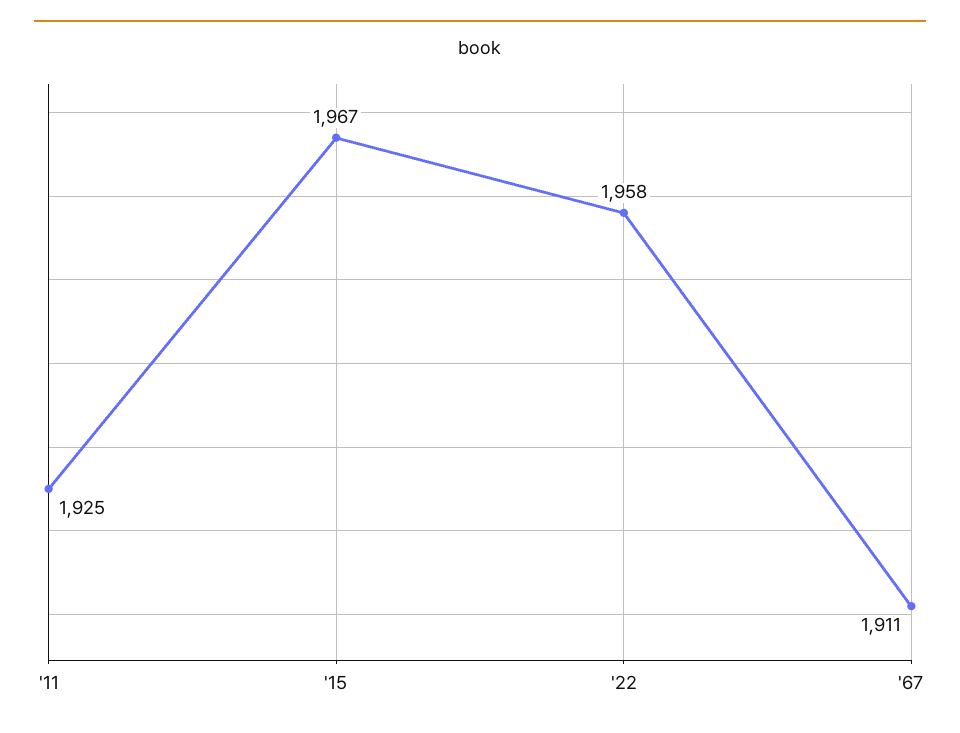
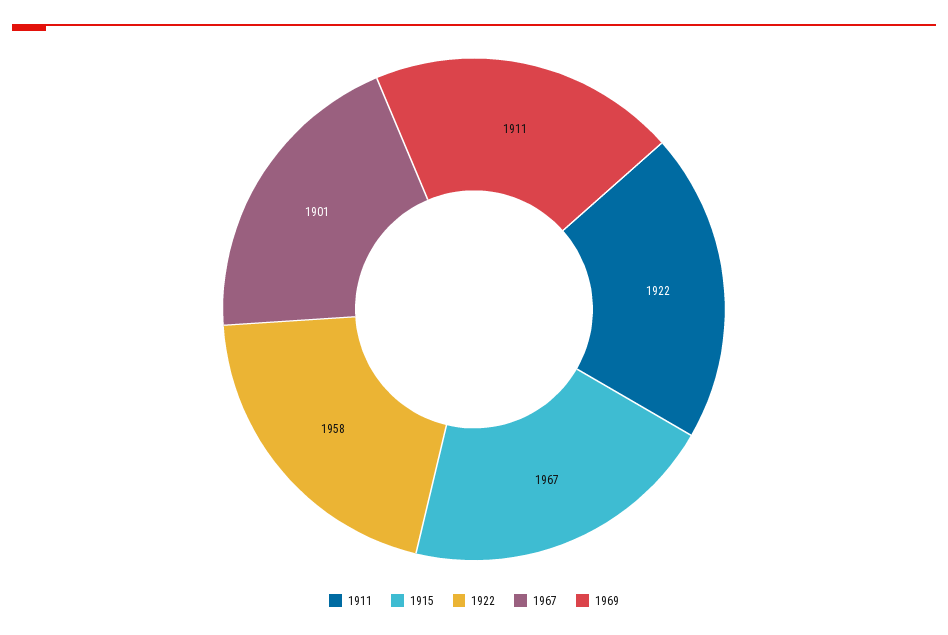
'11: 1925 -> 1922
'67: 1911 -> 1901
1969: none -> 1911

